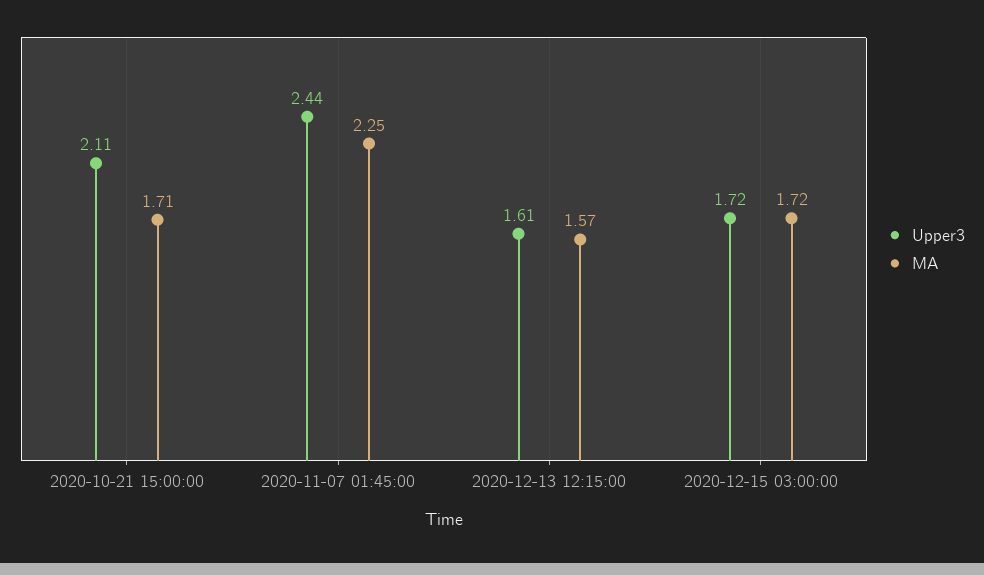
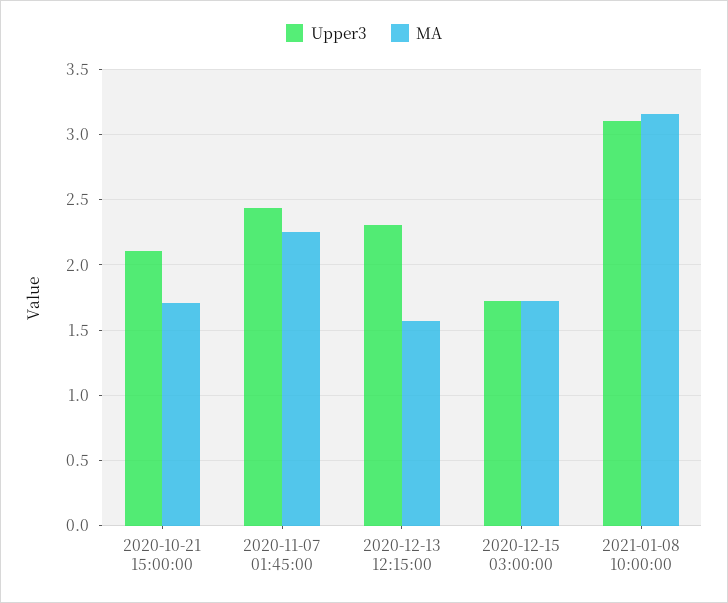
Upper3, 2020-12-13 12:15:00: 1.61 -> 2.3
Upper3, 2021-01-08 10:00:00: none -> 3.1
MA, 2021-01-08 10:00:00: none -> 3.15

